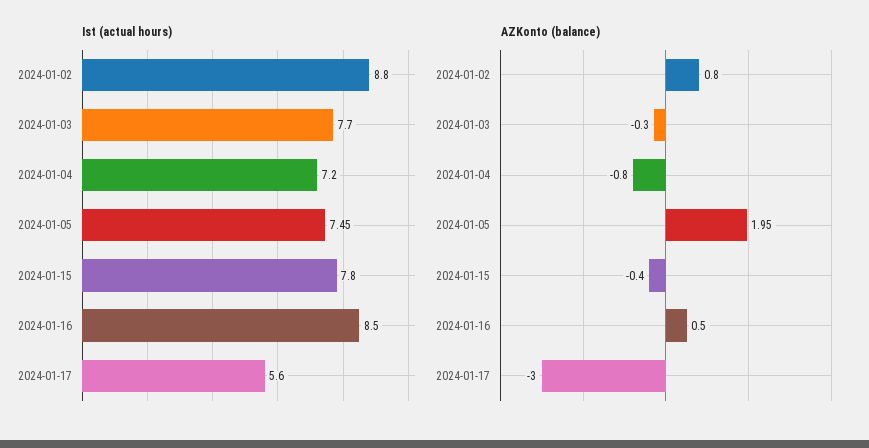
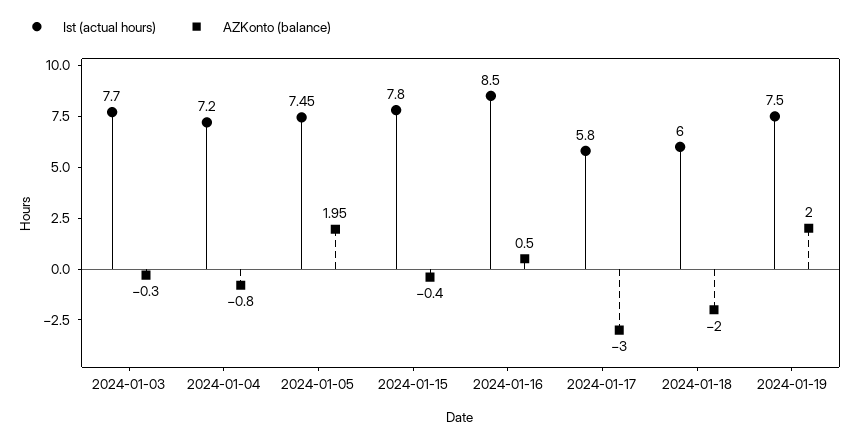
Ist (actual hours), 2024-01-02: 8.8 -> none
Ist (actual hours), 2024-01-17: 5.6 -> 5.8
AZKonto (balance), 2024-01-02: 0.8 -> none
Ist (actual hours), 2024-01-18: none -> 6
AZKonto (balance), 2024-01-18: none -> -2
Ist (actual hours), 2024-01-19: none -> 7.5
AZKonto (balance), 2024-01-19: none -> 2

